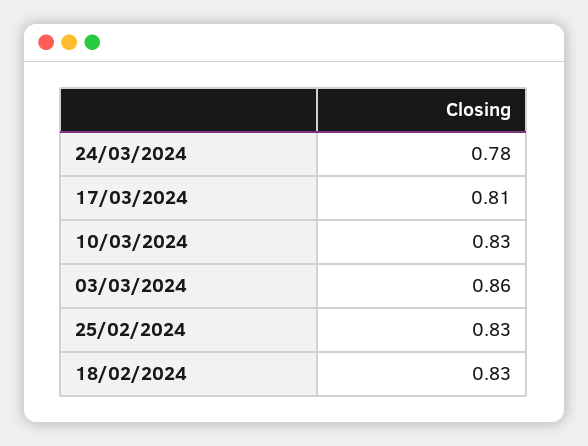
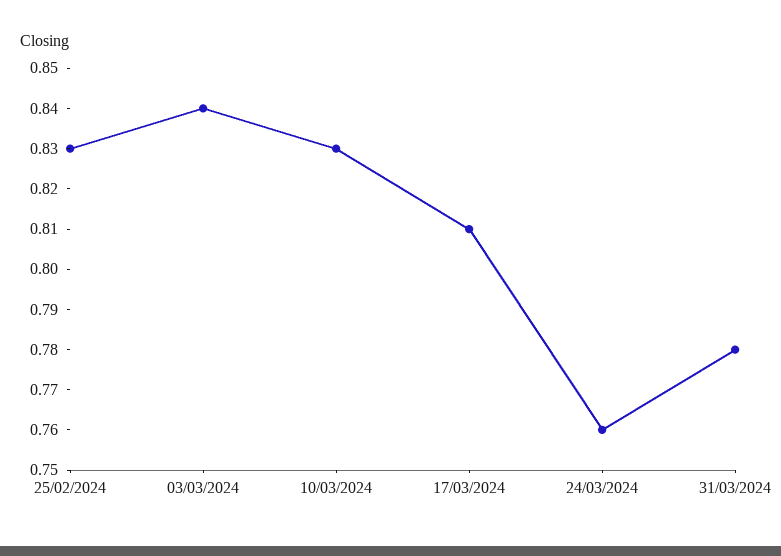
24/03/2024: 0.78 -> 0.76
03/03/2024: 0.86 -> 0.84
18/02/2024: 0.83 -> none
31/03/2024: none -> 0.78

